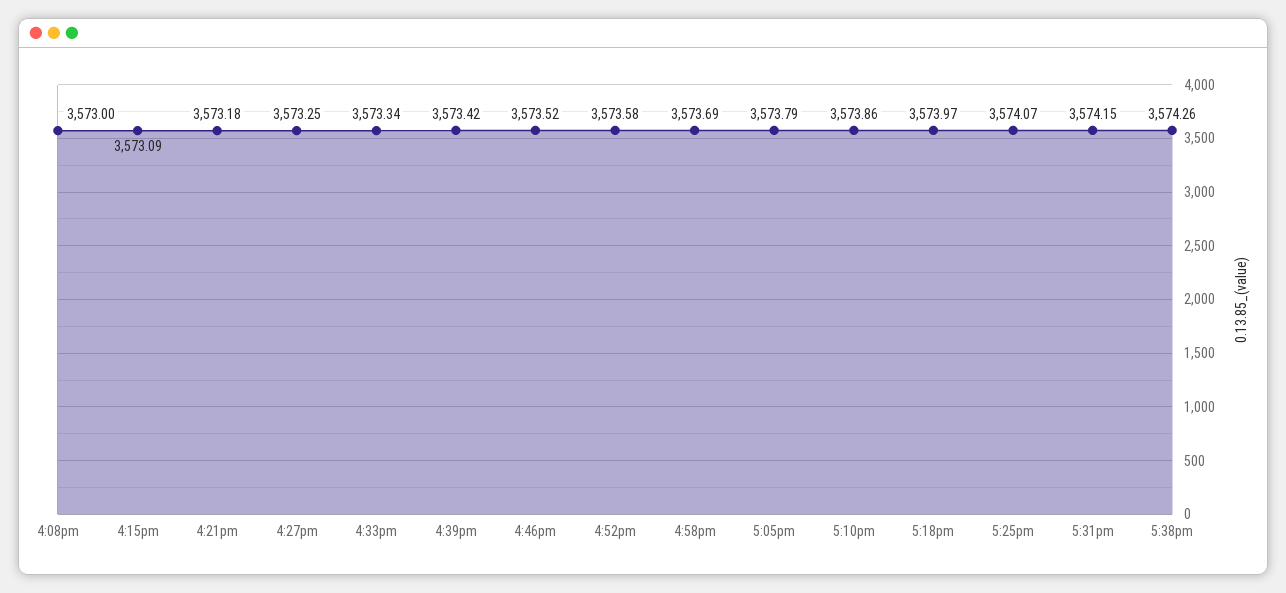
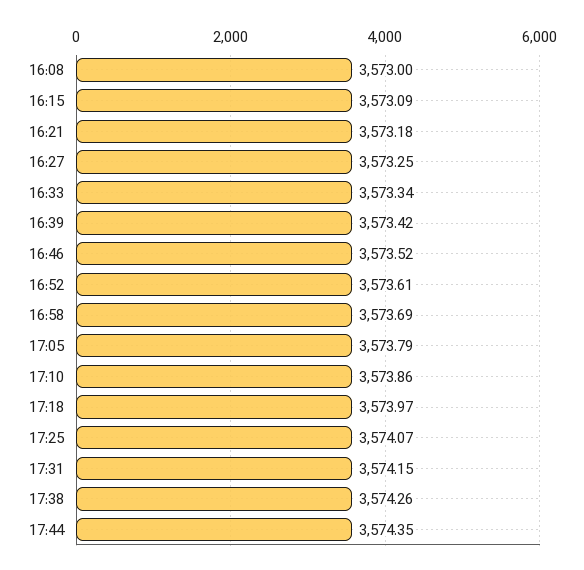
4:52pm: 3573.58 -> 3573.61
17:44: none -> 3574.35

